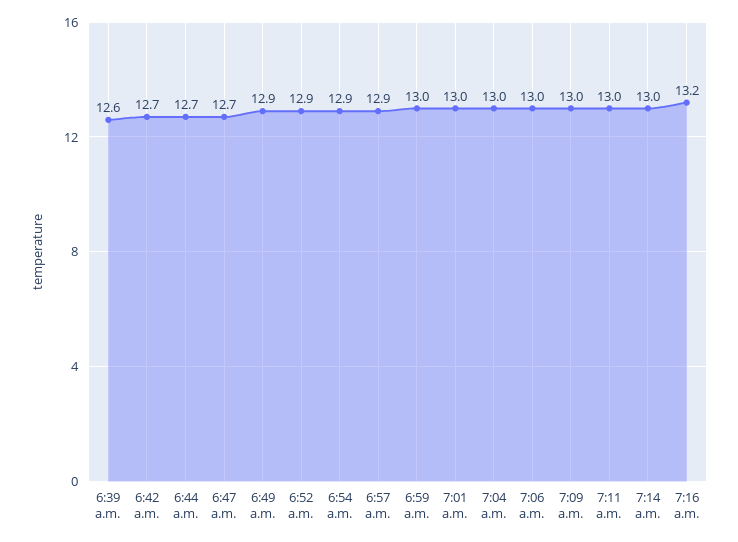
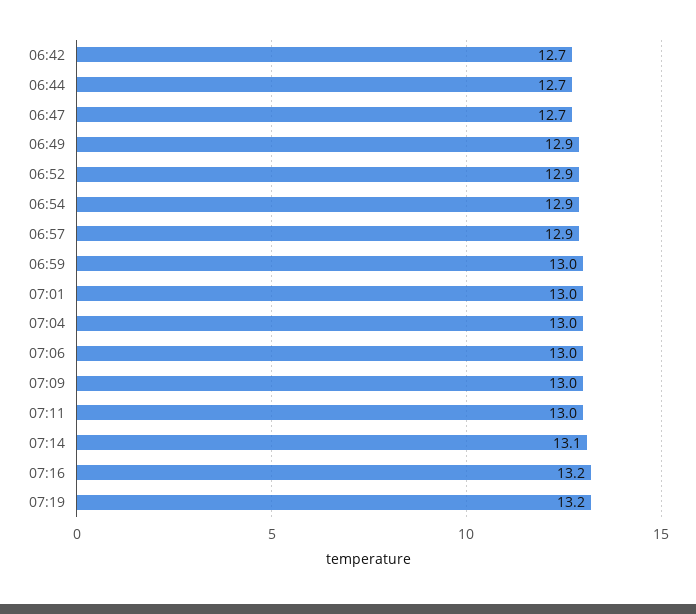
6:39 a.m.: 12.6 -> none
7:14 a.m.: 13 -> 13.1
07:19: none -> 13.2

